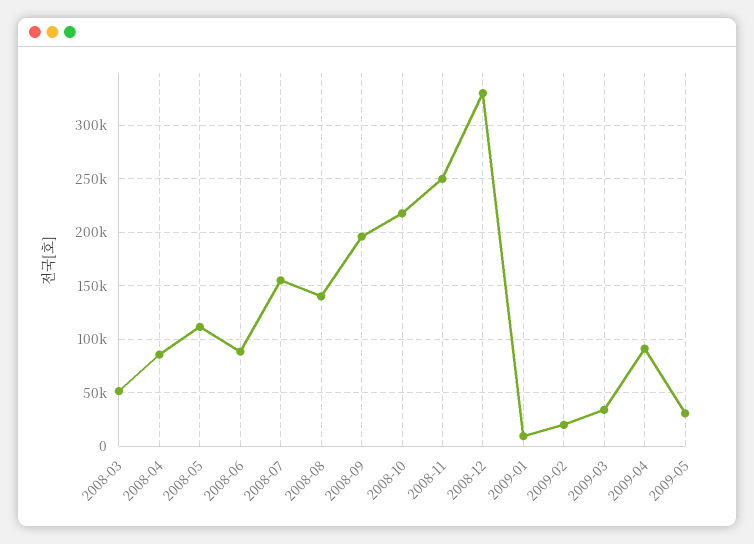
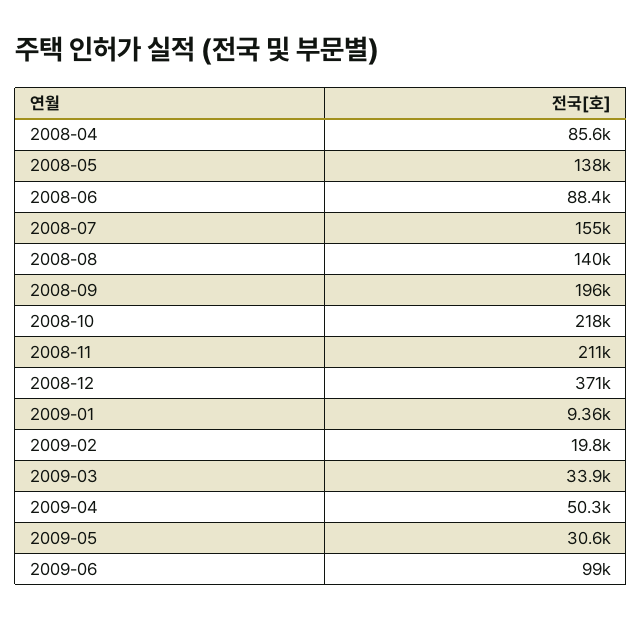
2008-03: 50000 -> none
2008-05: 110000 -> 138000
2008-11: 250000 -> 211000
2008-12: 330000 -> 371000
2009-04: 90000 -> 50300
2009-06: none -> 99000

